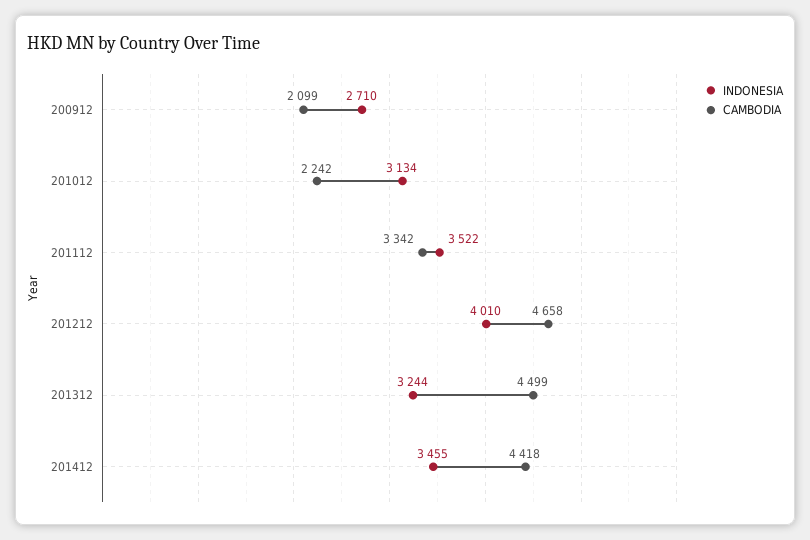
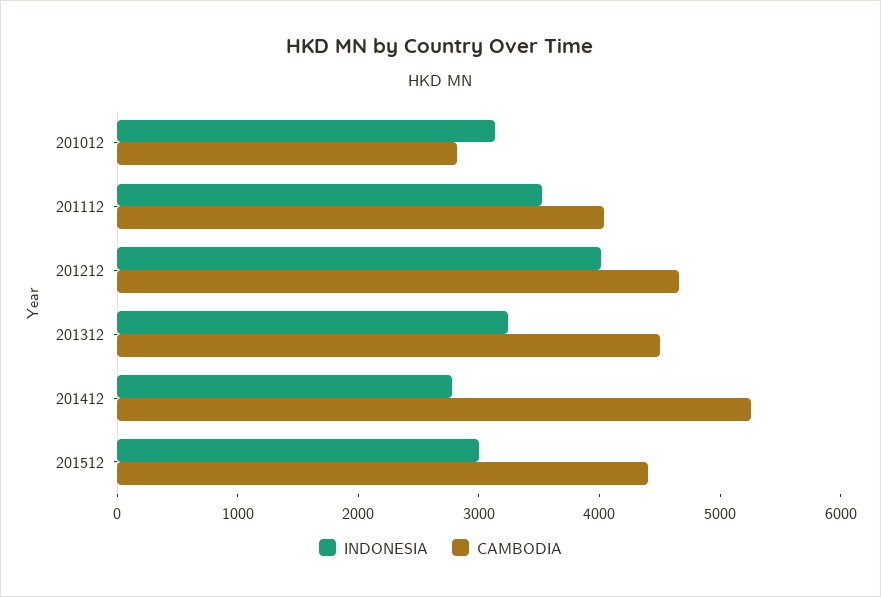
INDONESIA, 200912: 2710 -> none
CAMBODIA, 200912: 2099 -> none
CAMBODIA, 201012: 2242 -> 2800
CAMBODIA, 201112: 3342 -> 4000
INDONESIA, 201412: 3455 -> 2800
CAMBODIA, 201412: 4418 -> 5200
INDONESIA, 201512: none -> 3000
CAMBODIA, 201512: none -> 4400

